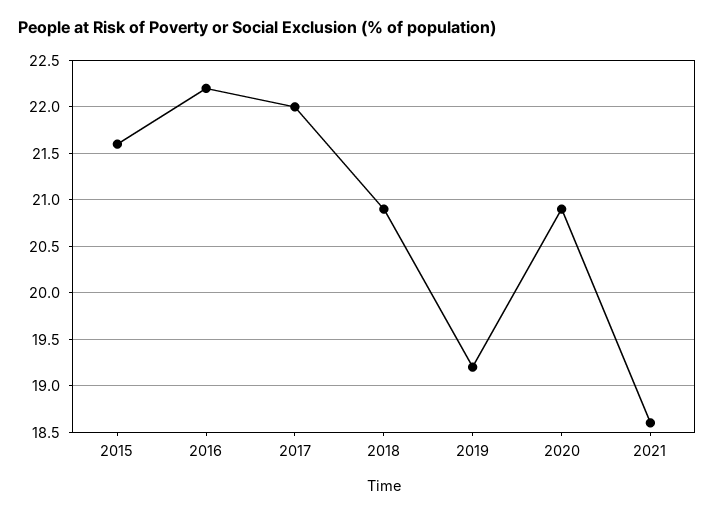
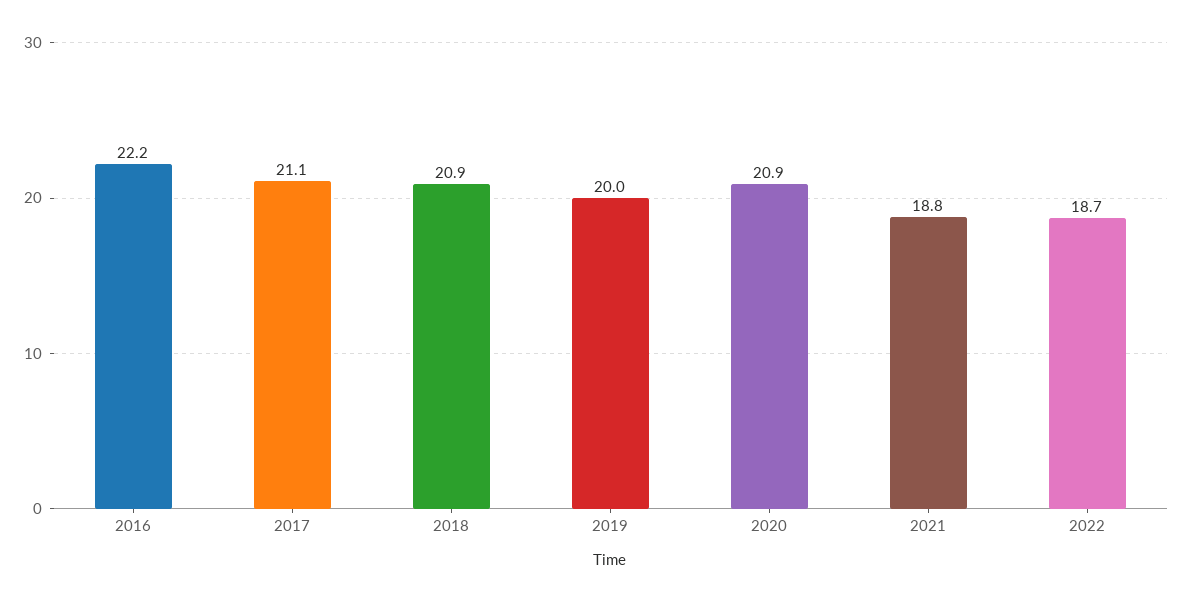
2015: 21.6 -> none
2017: 22 -> 21.1
2019: 19.2 -> 20
2021: 18.6 -> 18.8
2022: none -> 18.7

